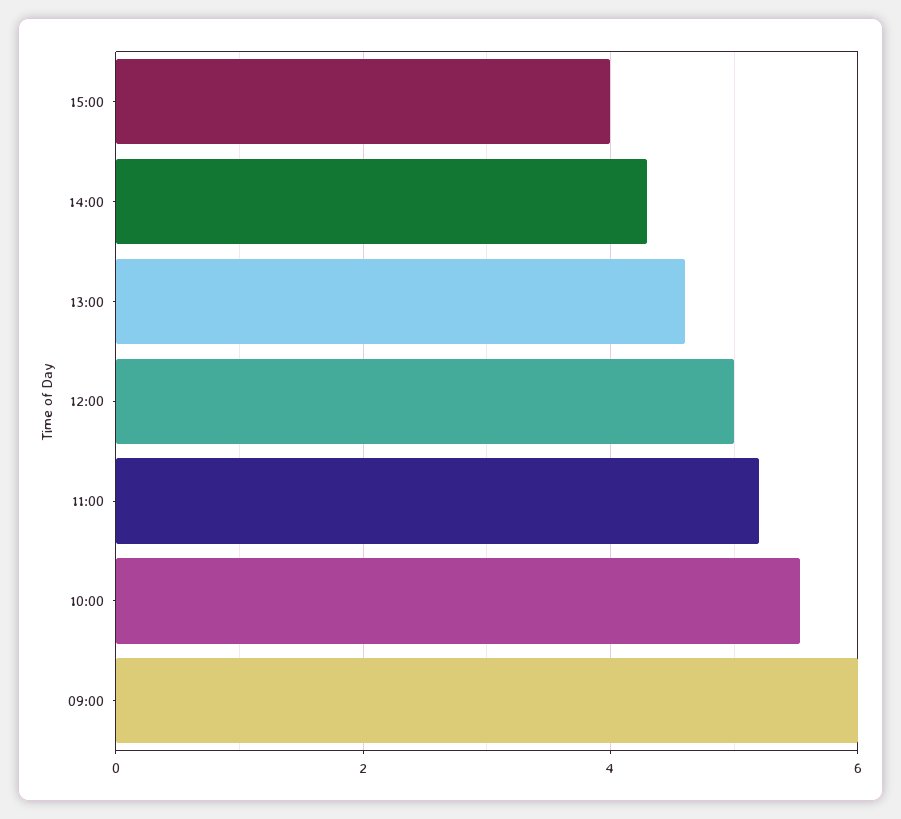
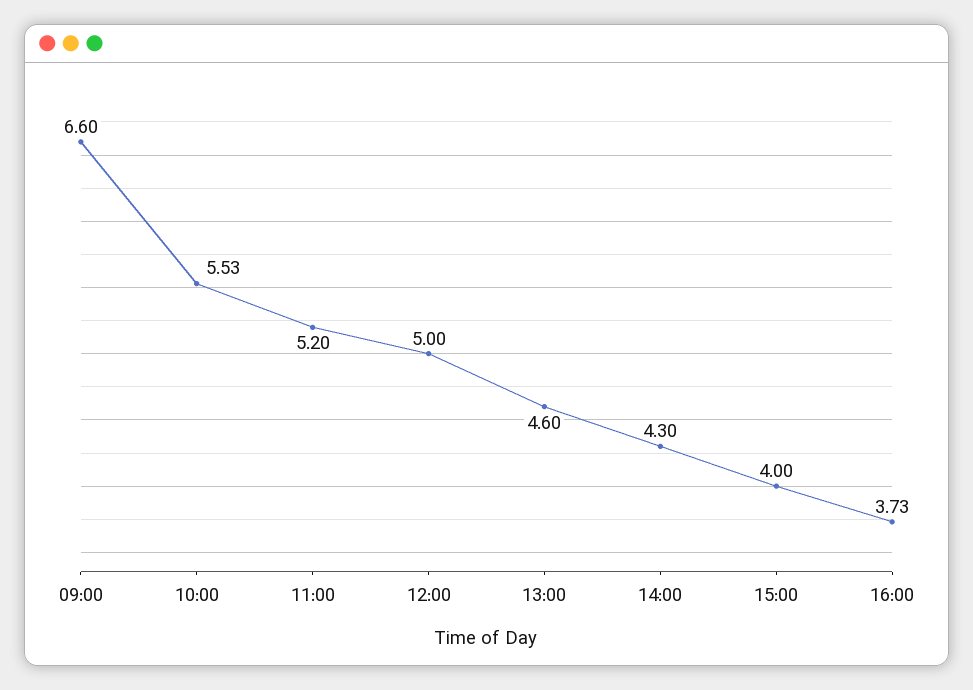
09:00: 6 -> 6.6
16:00: none -> 3.73

